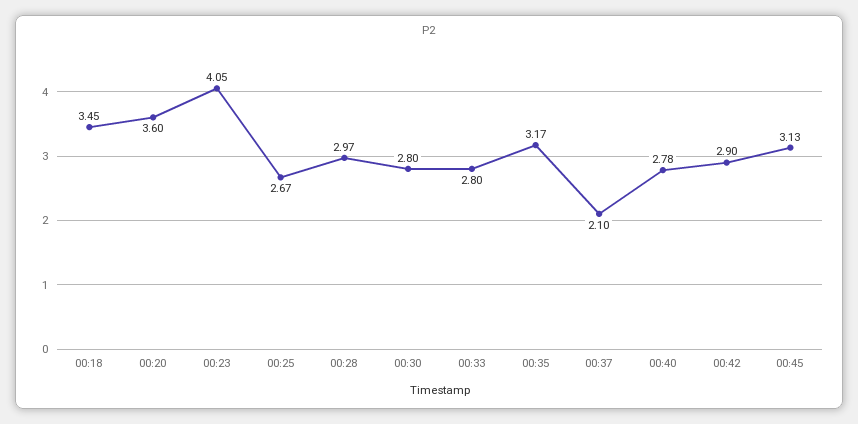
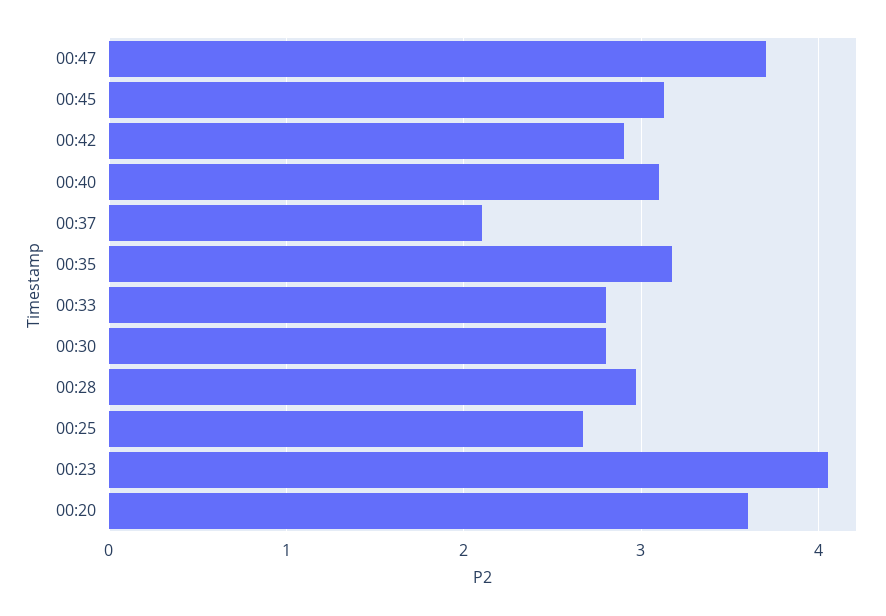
00:18: 3.45 -> none
00:40: 2.78 -> 3.1
00:47: none -> 3.7

